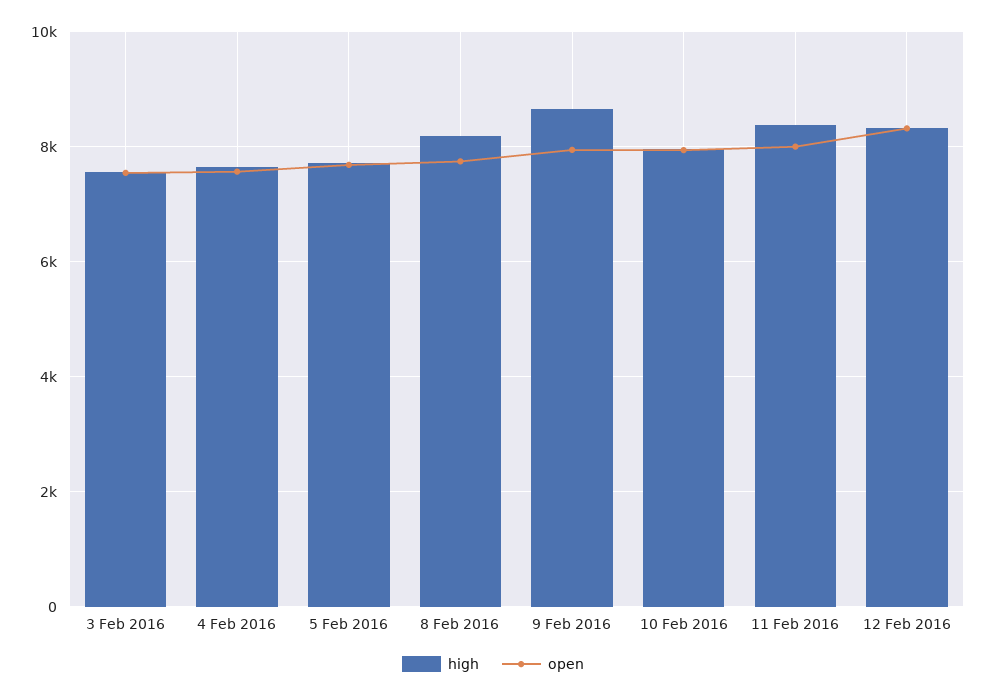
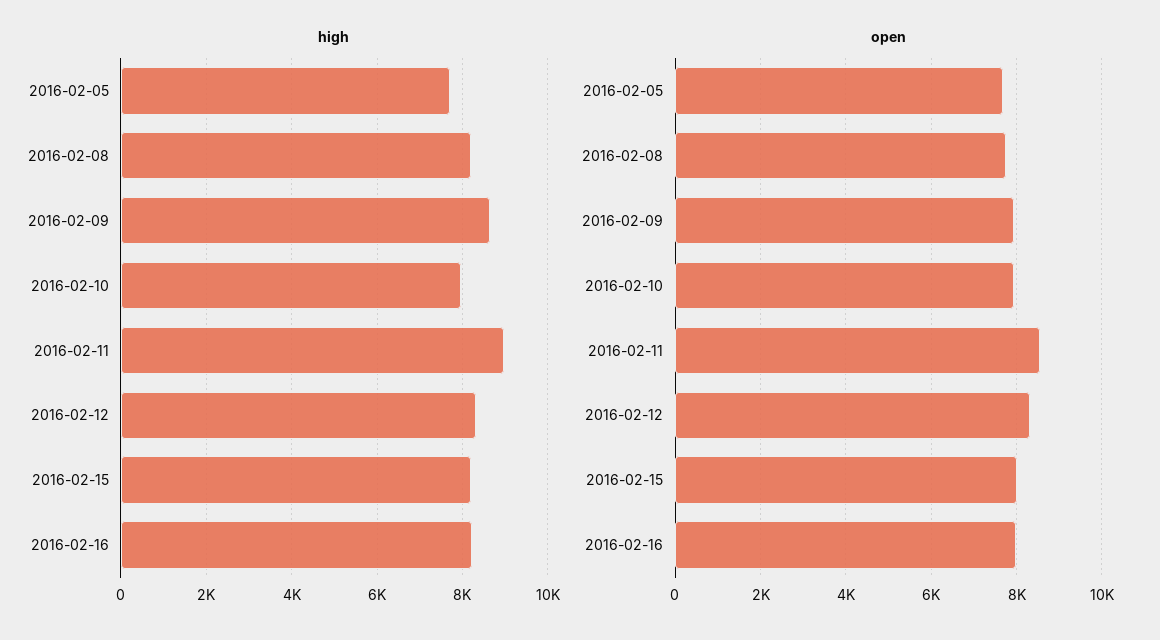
high, 3 Feb 2016: 7600 -> none
open, 3 Feb 2016: 7600 -> none
high, 4 Feb 2016: 7600 -> none
open, 4 Feb 2016: 7600 -> none
high, 11 Feb 2016: 8400 -> 9000
open, 11 Feb 2016: 8000 -> 8600
high, 2016-02-15: none -> 8200
high, 2016-02-16: none -> 8200
open, 2016-02-15: none -> 8000
open, 2016-02-16: none -> 8000

